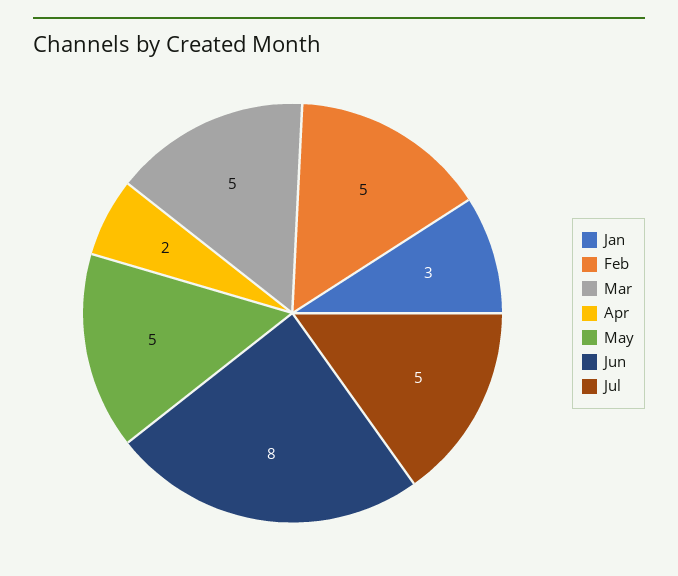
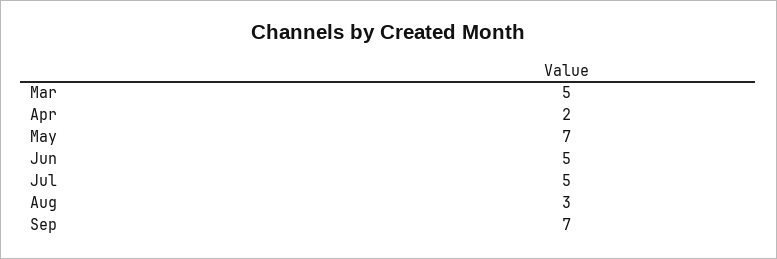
Jan: 3 -> none
Feb: 5 -> none
May: 5 -> 7
Jun: 8 -> 5
Aug: none -> 3
Sep: none -> 7

